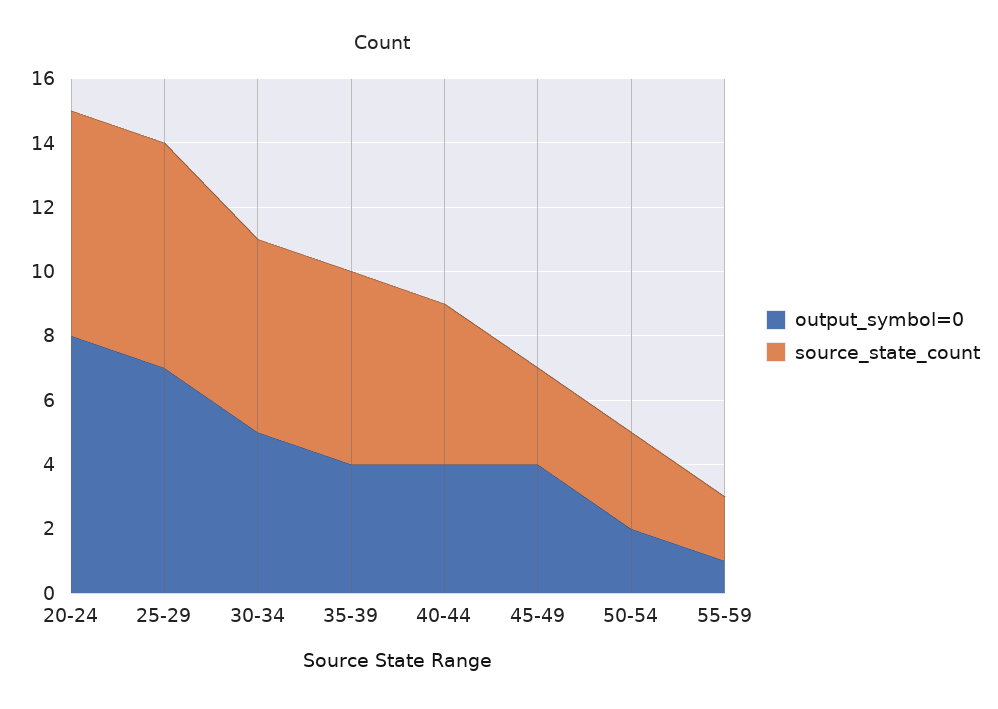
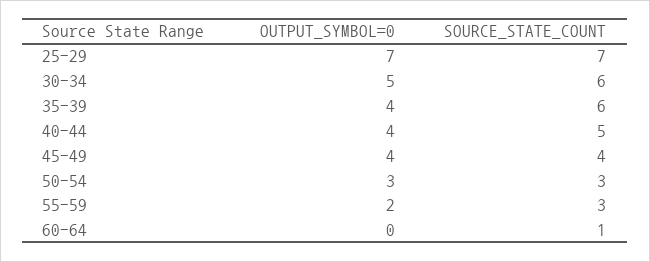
output_symbol=0, 20-24: 8 -> none
source_state_count, 20-24: 7 -> none
source_state_count, 45-49: 3 -> 4
output_symbol=0, 50-54: 2 -> 3
output_symbol=0, 55-59: 1 -> 2
source_state_count, 55-59: 2 -> 3
output_symbol=0, 60-64: none -> 0
source_state_count, 60-64: none -> 1

